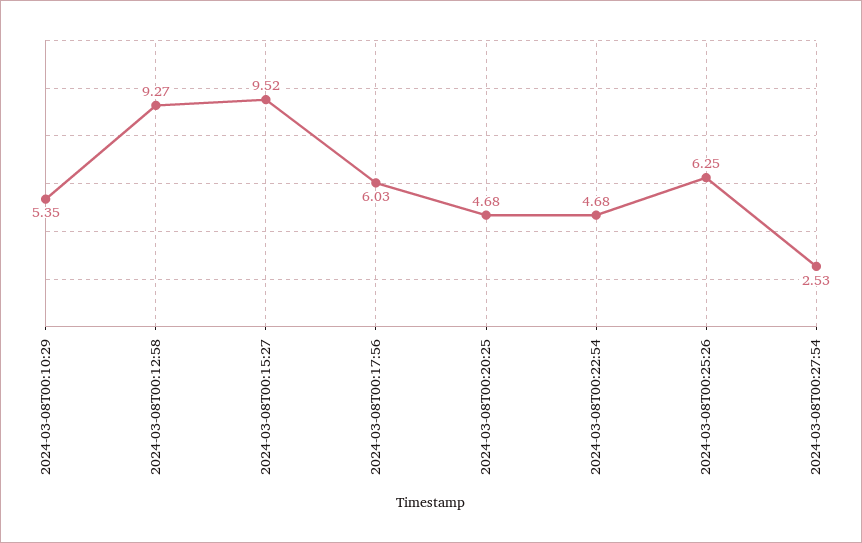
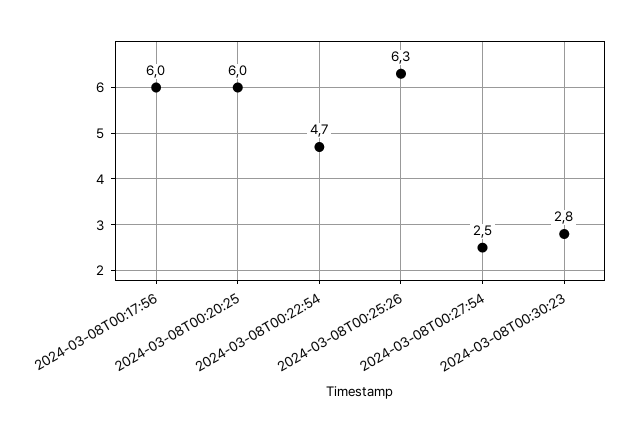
2024-03-08T00:10:29: 5.35 -> none
2024-03-08T00:12:58: 9.27 -> none
2024-03-08T00:15:27: 9.52 -> none
2024-03-08T00:20:25: 4.68 -> 6
2024-03-08T00:30:23: none -> 2.8

